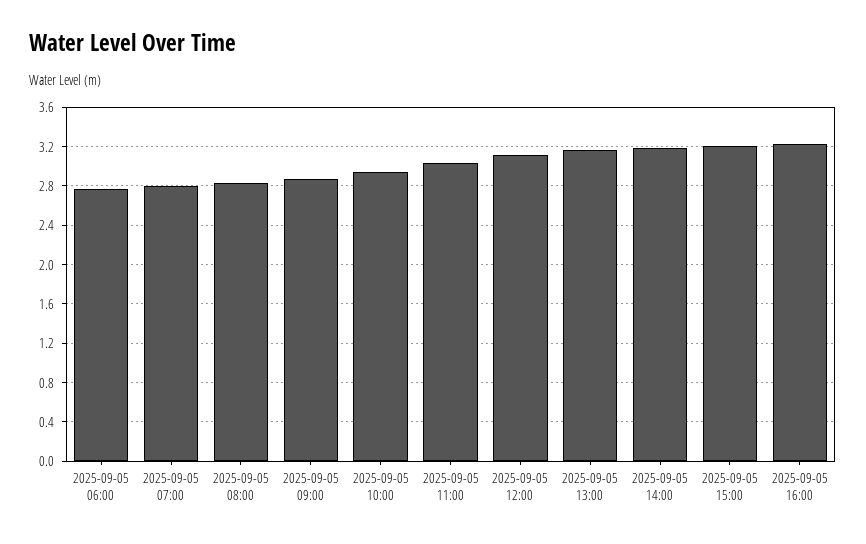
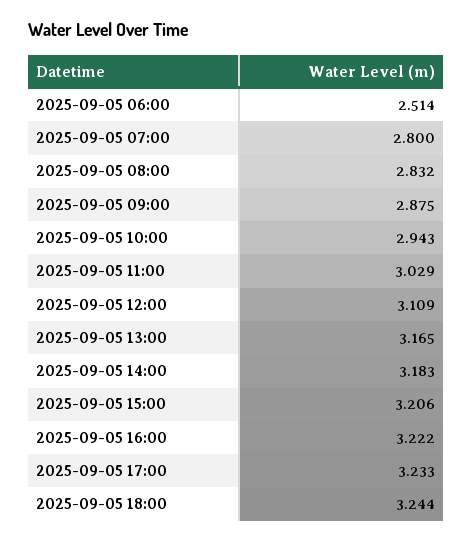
2025-09-05 06:00: 2.8 -> 2.514
2025-09-05 17:00: none -> 3.233
2025-09-05 18:00: none -> 3.244

